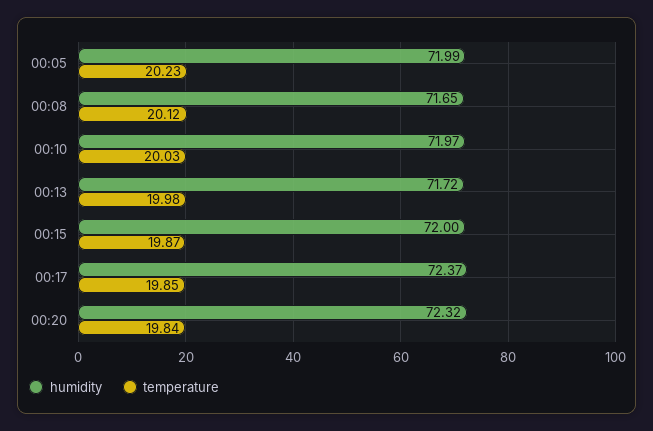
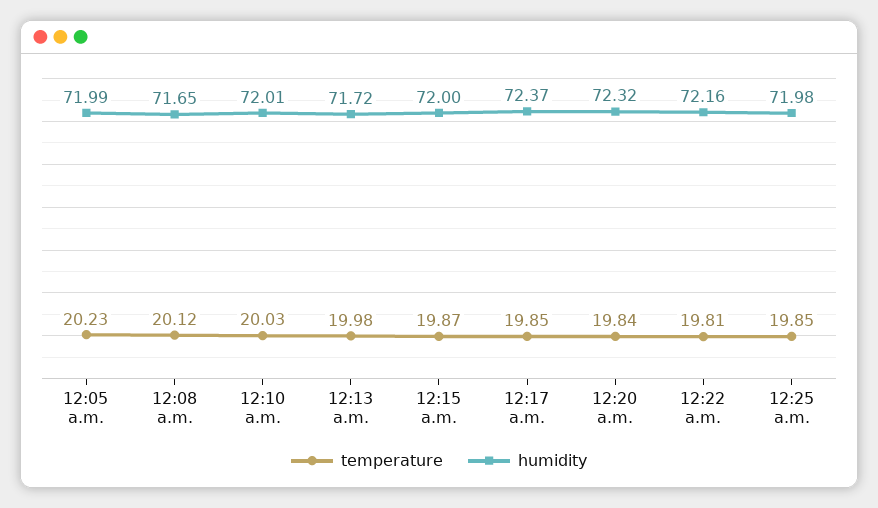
humidity, 00:10: 71.97 -> 72.01
temperature, 12:22 a.m.: none -> 19.81
humidity, 12:22 a.m.: none -> 72.16
temperature, 12:25 a.m.: none -> 19.85
humidity, 12:25 a.m.: none -> 71.98

